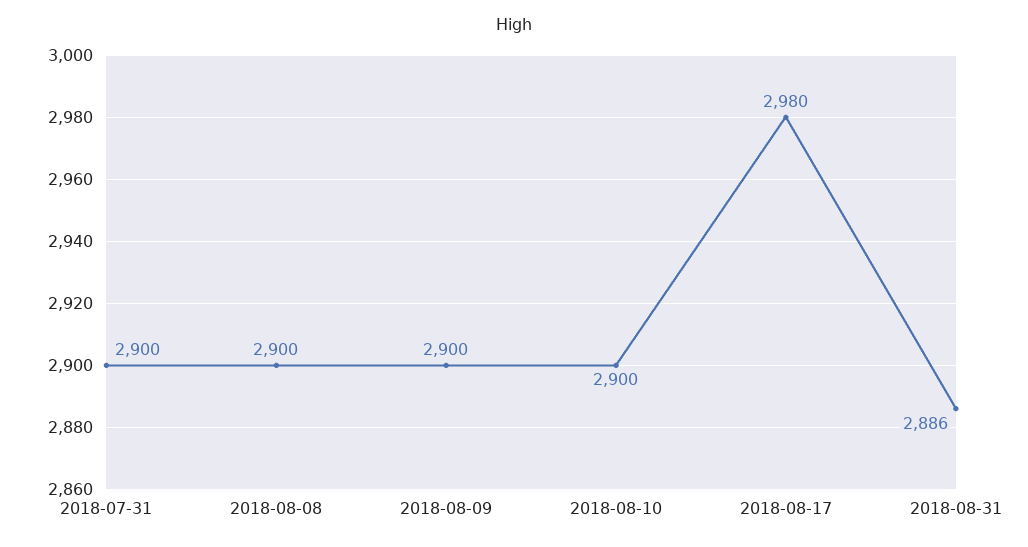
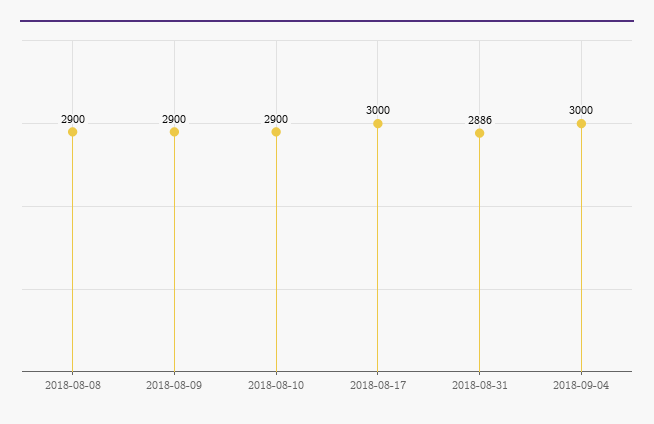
2018-07-31: 2900 -> none
2018-08-17: 2980 -> 3000
2018-09-04: none -> 3000

